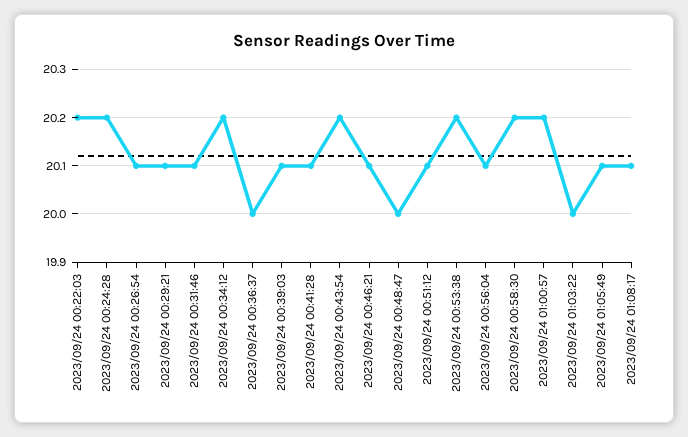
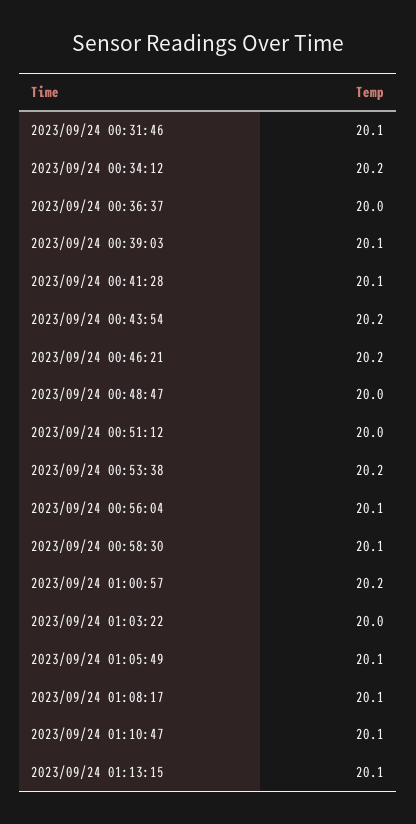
2023/09/24 00:22:03: 20.2 -> none
2023/09/24 00:24:28: 20.2 -> none
2023/09/24 00:26:54: 20.1 -> none
2023/09/24 00:29:21: 20.1 -> none
2023/09/24 00:46:21: 20.1 -> 20.2
2023/09/24 00:51:12: 20.1 -> 20
2023/09/24 00:58:30: 20.2 -> 20.1
2023/09/24 01:10:47: none -> 20.1
2023/09/24 01:13:15: none -> 20.1

